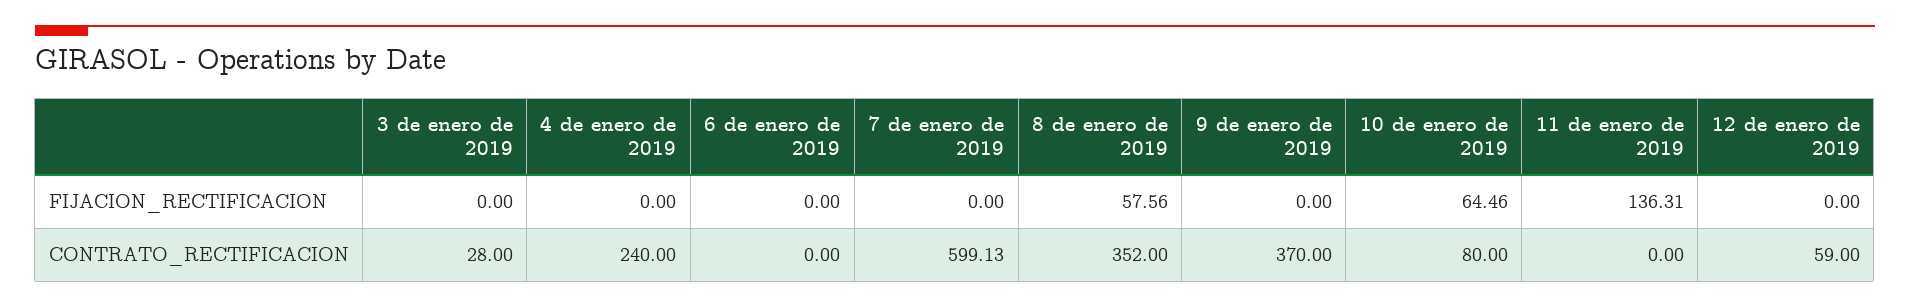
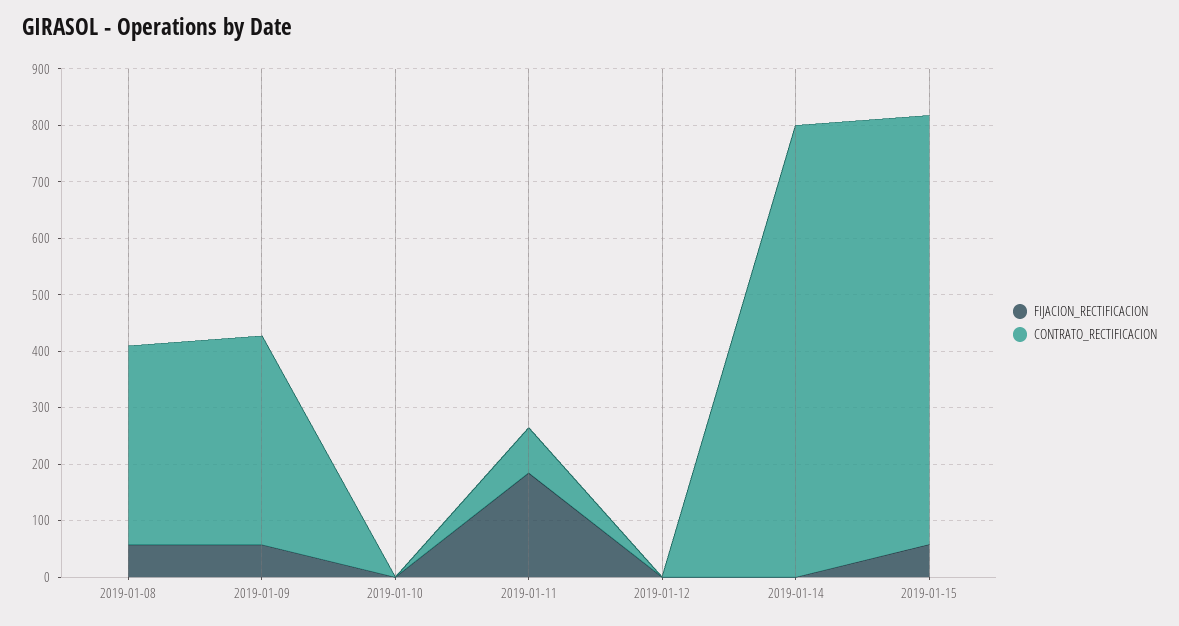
FIJACION_RECTIFICACION, 3 de enero de 2019: 0 -> none
FIJACION_RECTIFICACION, 4 de enero de 2019: 0 -> none
FIJACION_RECTIFICACION, 6 de enero de 2019: 0 -> none
FIJACION_RECTIFICACION, 7 de enero de 2019: 0 -> none
FIJACION_RECTIFICACION, 9 de enero de 2019: 0 -> 60
FIJACION_RECTIFICACION, 10 de enero de 2019: 64.46 -> 0
FIJACION_RECTIFICACION, 11 de enero de 2019: 136.31 -> 180
CONTRATO_RECTIFICACION, 3 de enero de 2019: 28 -> none
CONTRATO_RECTIFICACION, 4 de enero de 2019: 240 -> none
CONTRATO_RECTIFICACION, 6 de enero de 2019: 0 -> none
CONTRATO_RECTIFICACION, 7 de enero de 2019: 599.13 -> none
CONTRATO_RECTIFICACION, 10 de enero de 2019: 80 -> 0
CONTRATO_RECTIFICACION, 11 de enero de 2019: 0 -> 80
CONTRATO_RECTIFICACION, 12 de enero de 2019: 59 -> 0
FIJACION_RECTIFICACION, 2019-01-14: none -> 0
CONTRATO_RECTIFICACION, 2019-01-14: none -> 800
FIJACION_RECTIFICACION, 2019-01-15: none -> 60
CONTRATO_RECTIFICACION, 2019-01-15: none -> 760

